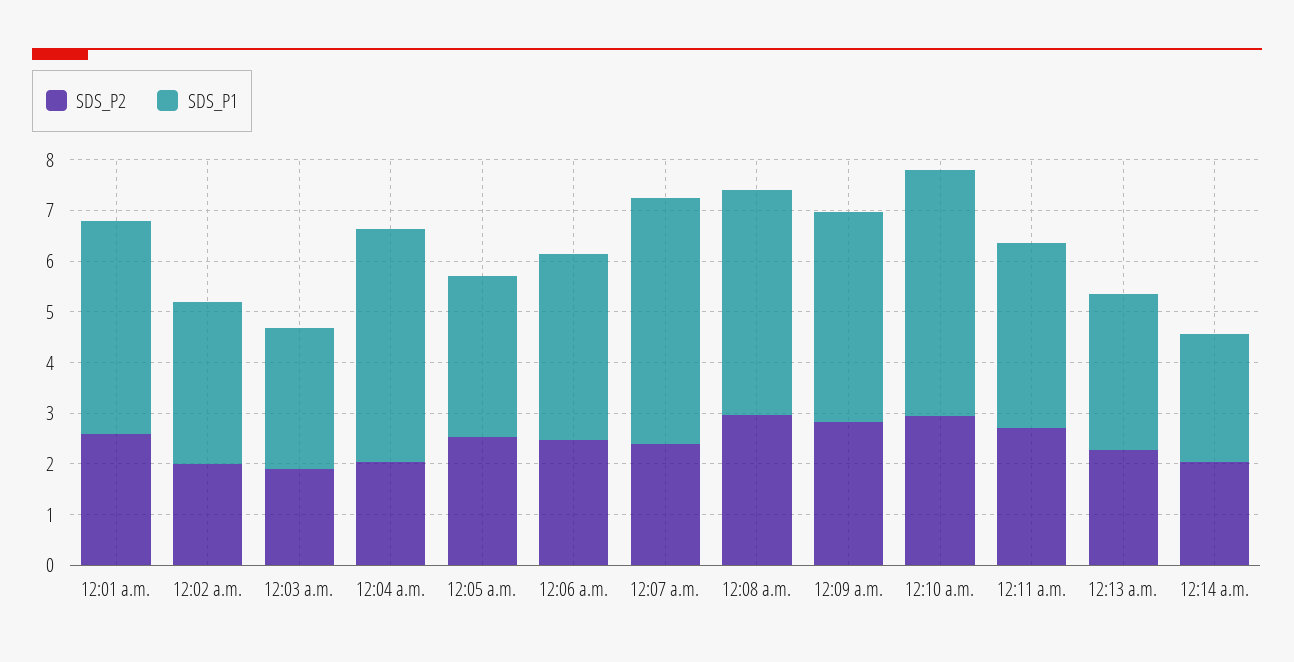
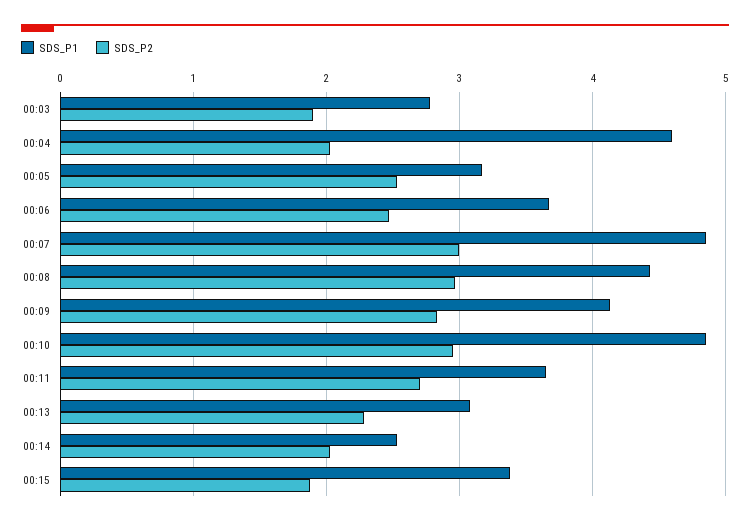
SDS_P2, 12:01 a.m.: 2.6 -> none
SDS_P1, 12:01 a.m.: 4.2 -> none
SDS_P2, 12:02 a.m.: 2 -> none
SDS_P1, 12:02 a.m.: 3.2 -> none
SDS_P2, 12:07 a.m.: 2.4 -> 3
SDS_P1, 00:15: none -> 3.4
SDS_P2, 00:15: none -> 1.9

